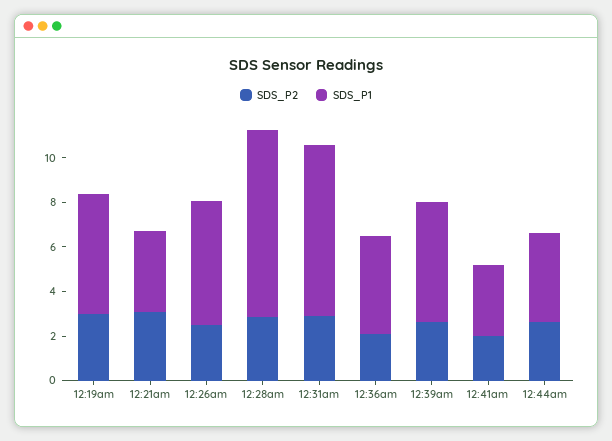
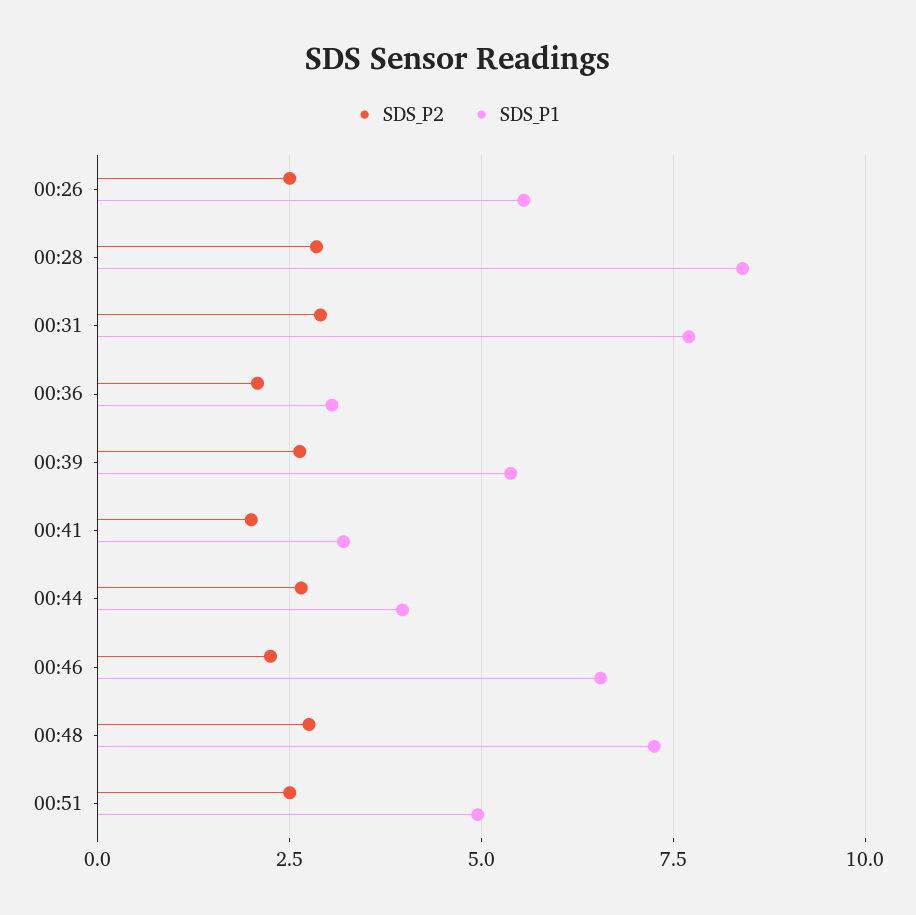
SDS_P2, 12:19am: 3 -> none
SDS_P1, 12:19am: 5.5 -> none
SDS_P2, 12:21am: 3 -> none
SDS_P1, 12:21am: 3.5 -> none
SDS_P1, 12:36am: 4.5 -> 3
SDS_P2, 00:46: none -> 2.25
SDS_P1, 00:46: none -> 6.5
SDS_P2, 00:48: none -> 2.75
SDS_P1, 00:48: none -> 7.25
SDS_P2, 00:51: none -> 2.5
SDS_P1, 00:51: none -> 5

